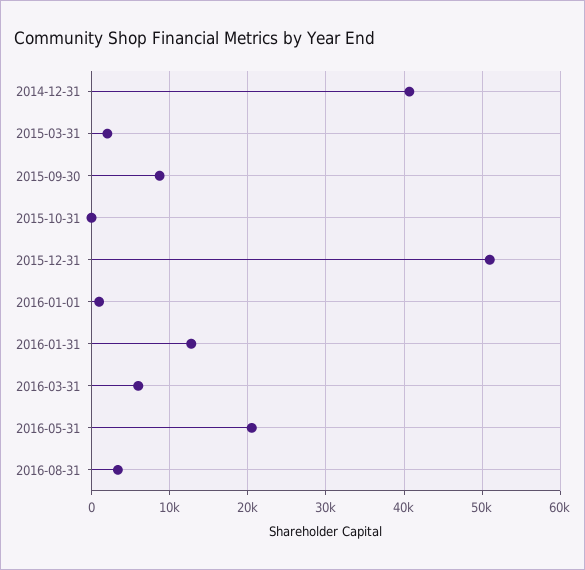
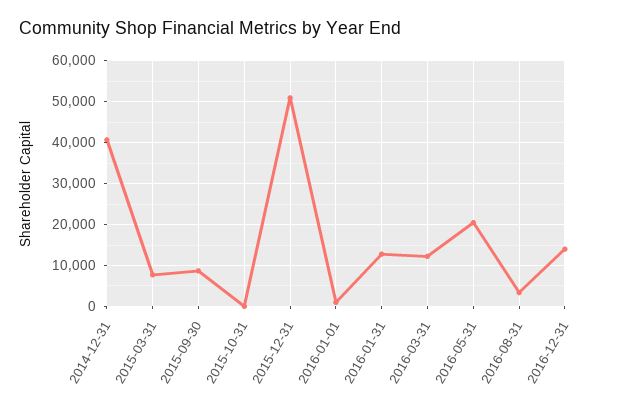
2015-03-31: 2000 -> 8000
2016-03-31: 6000 -> 12000
2016-12-31: none -> 14000

